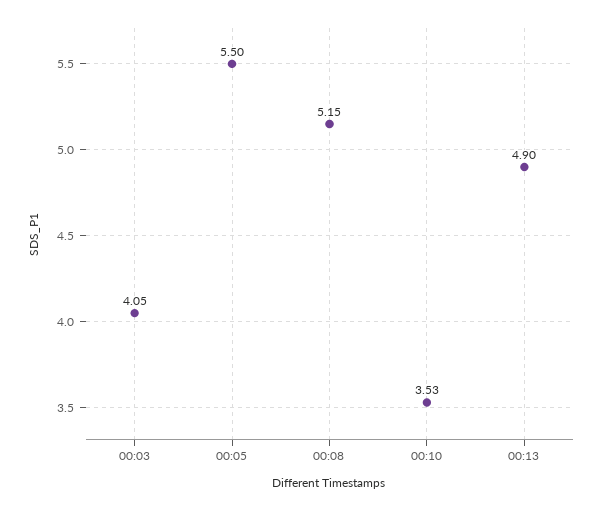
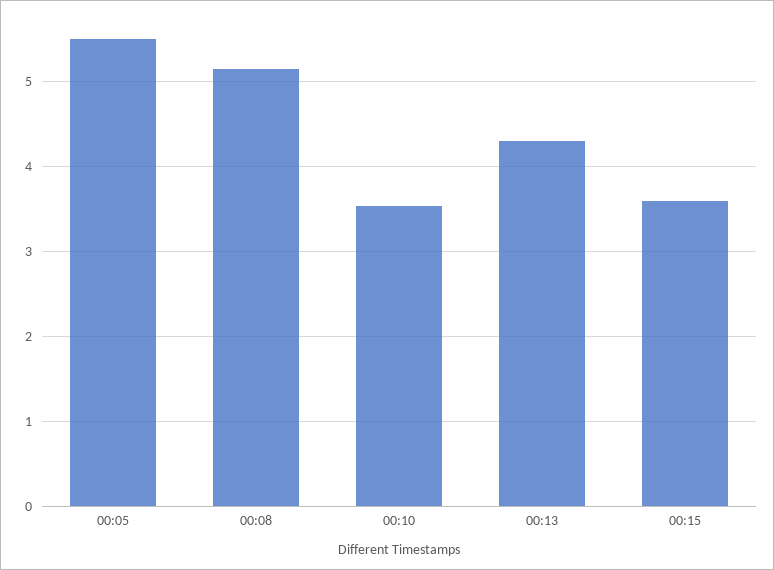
00:03: 4.05 -> none
00:13: 4.9 -> 4.3
00:15: none -> 3.6

